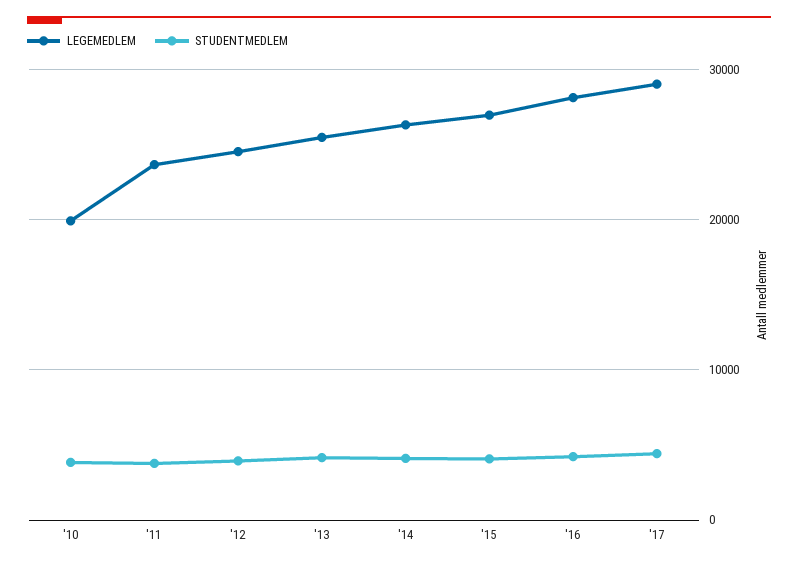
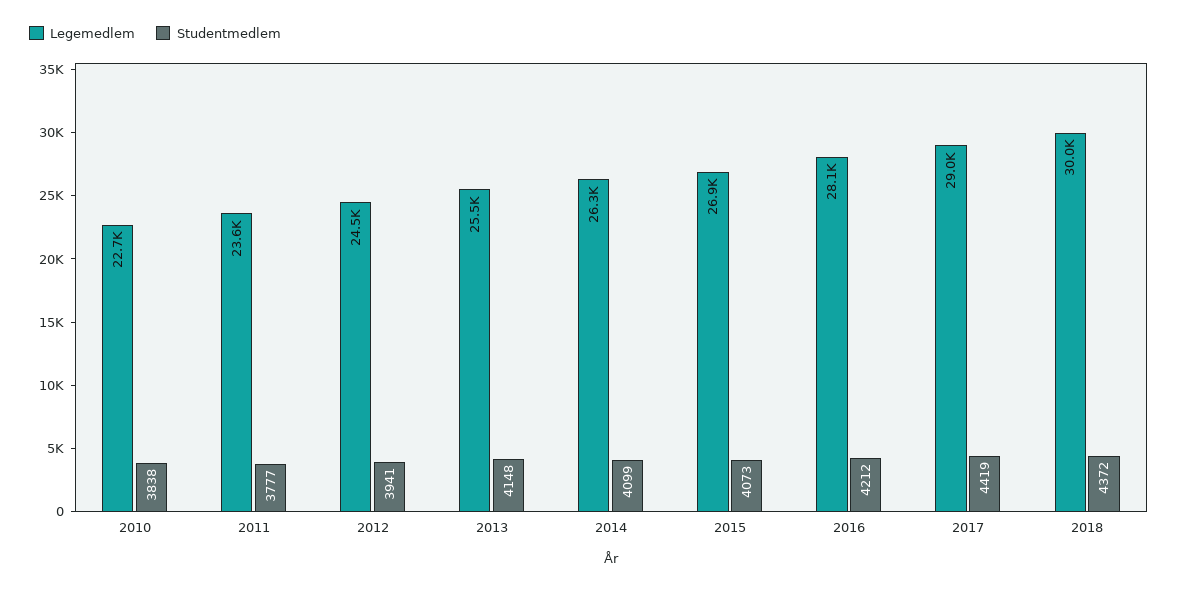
LEGEMEDLEM, '10: 20000 -> 22700
LEGEMEDLEM, 2018: none -> 30000
STUDENTMEDLEM, 2018: none -> 4372

